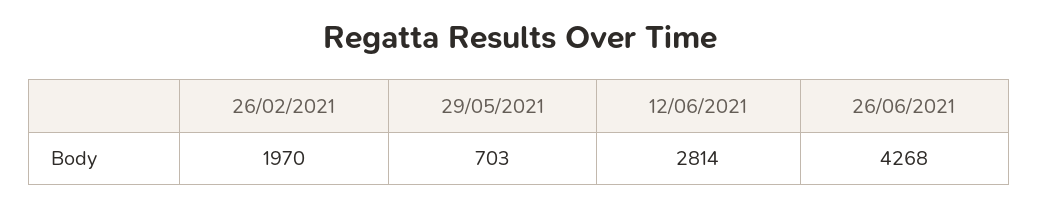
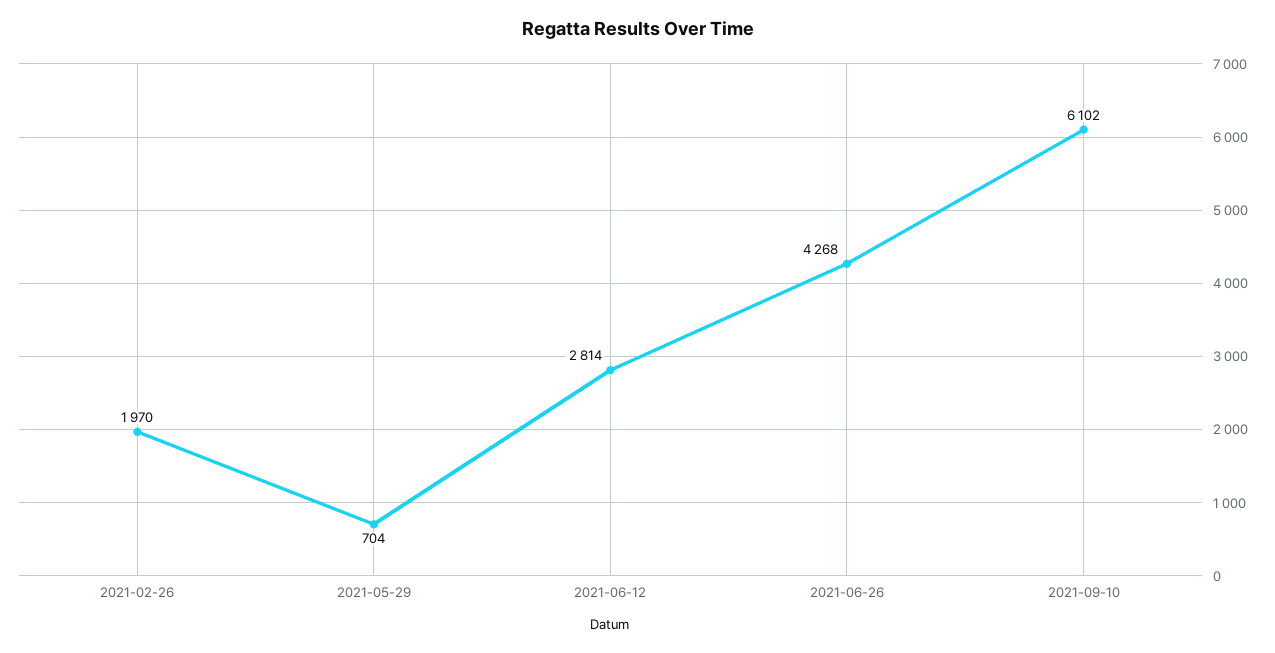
29/05/2021: 703 -> 704
2021-09-10: none -> 6102

